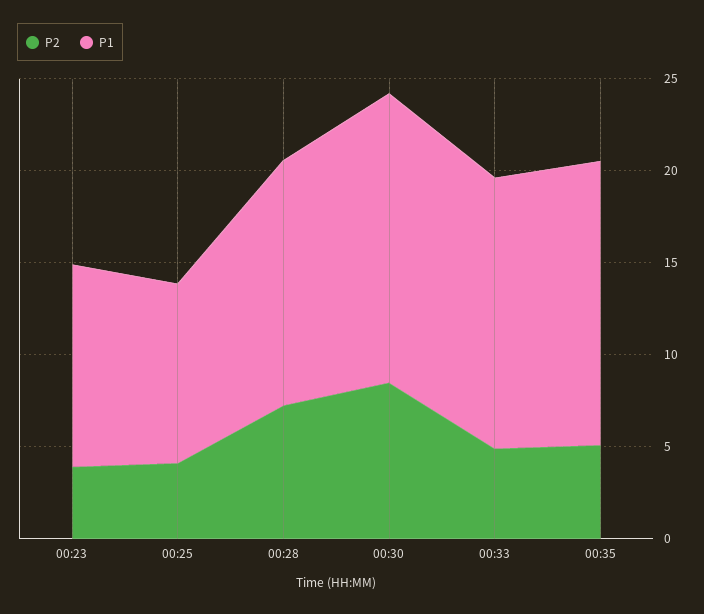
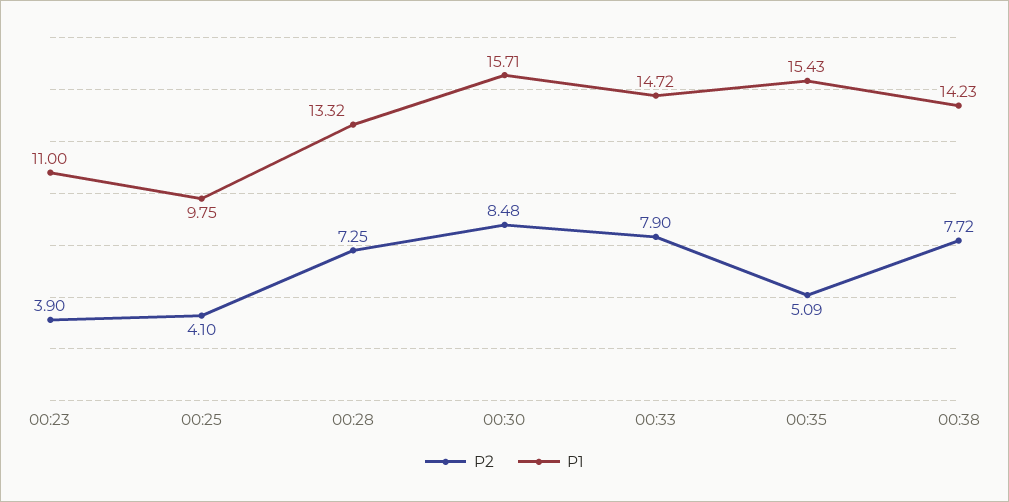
P2, 00:33: 5 -> 7.9
P2, 00:38: none -> 7.72
P1, 00:38: none -> 14.23

